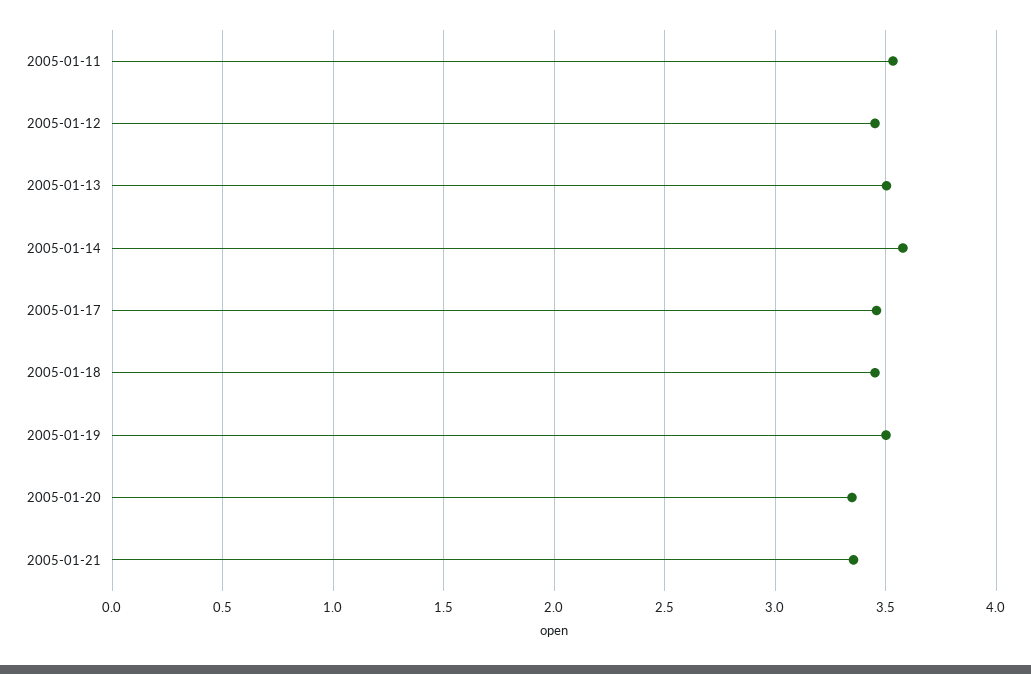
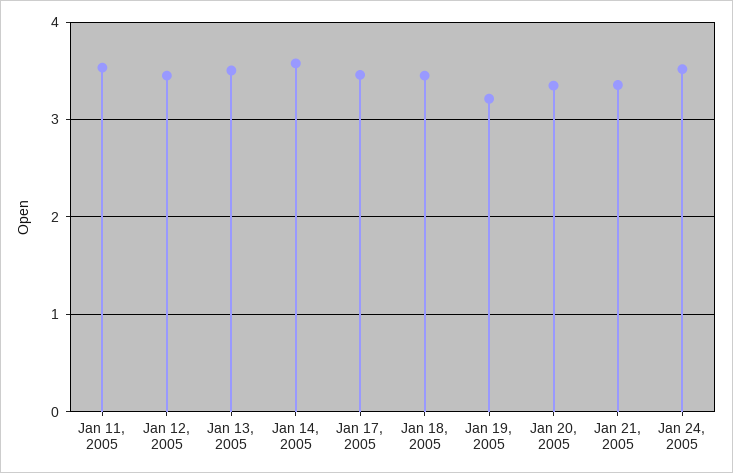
2005-01-19: 3.5 -> 3.2
Jan 24, 2005: none -> 3.5

